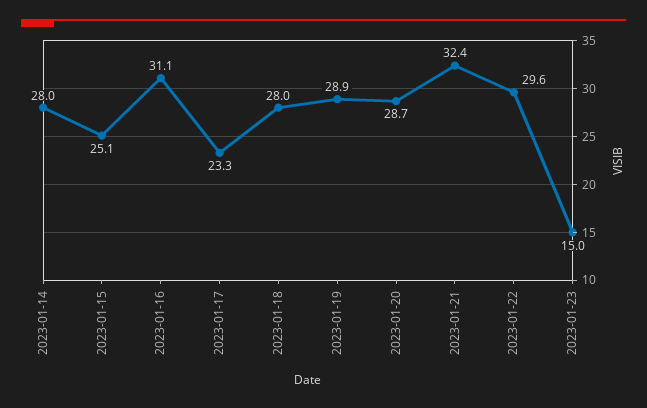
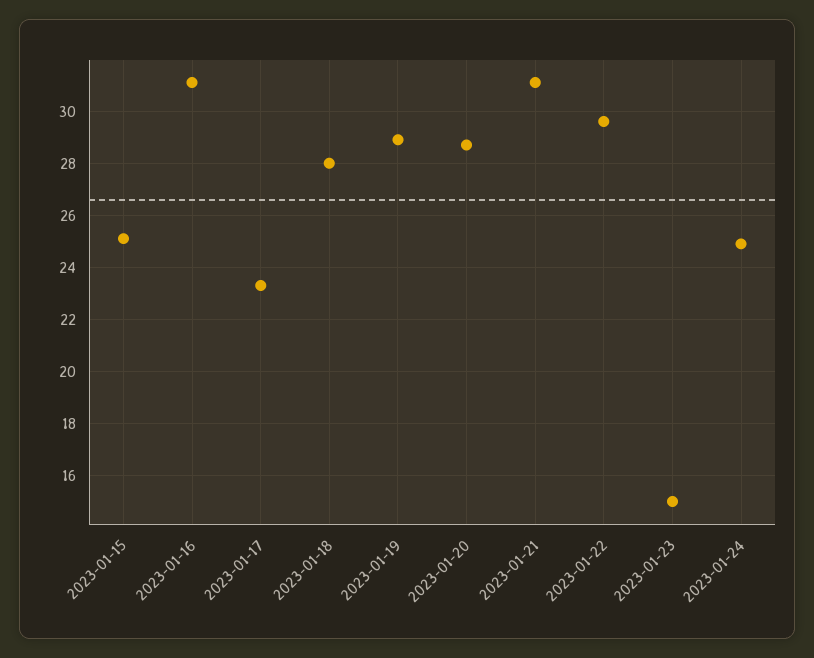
2023-01-14: 28 -> none
2023-01-21: 32.4 -> 31
2023-01-24: none -> 25

